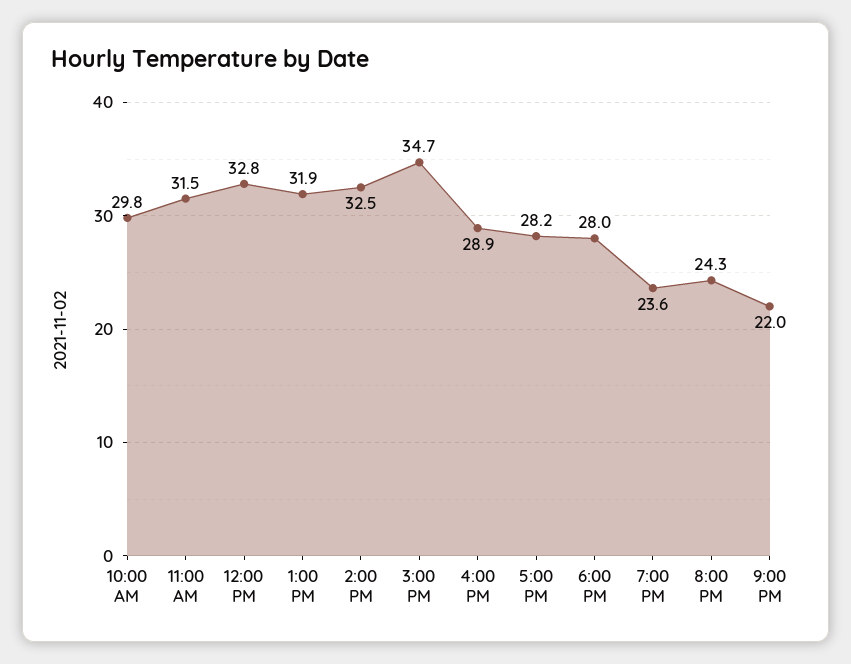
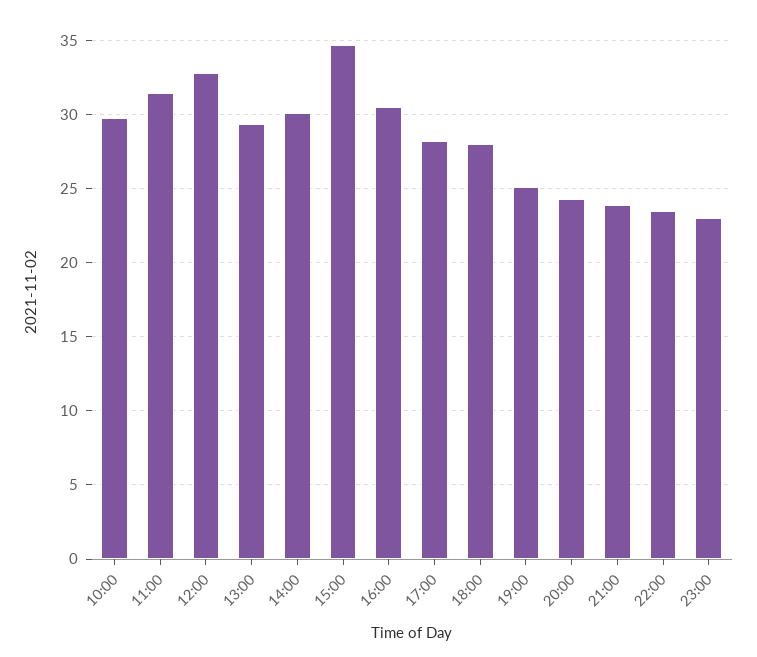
1:00 PM: 31.9 -> 29.5
2:00 PM: 32.5 -> 30
4:00 PM: 28.9 -> 30.5
7:00 PM: 23.6 -> 25
9:00 PM: 22 -> 24
22:00: none -> 23.5
23:00: none -> 23

